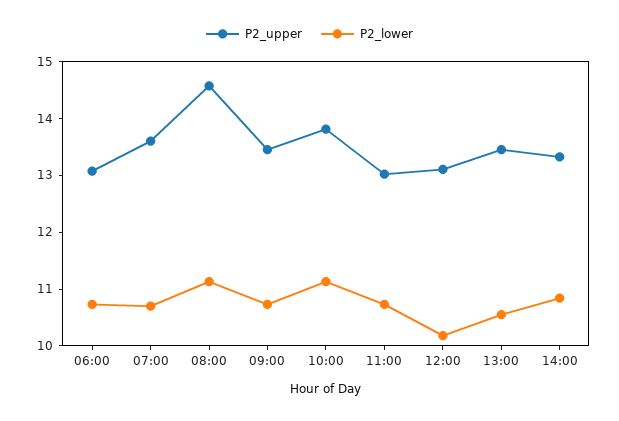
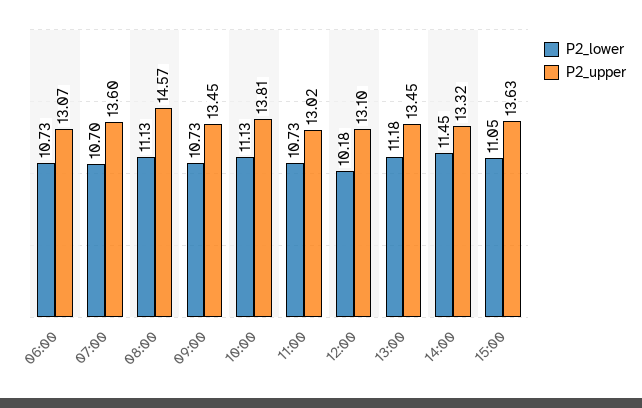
P2_lower, 13:00: 10.6 -> 11.18
P2_lower, 14:00: 10.8 -> 11.45
P2_lower, 15:00: none -> 11.05
P2_upper, 15:00: none -> 13.63

